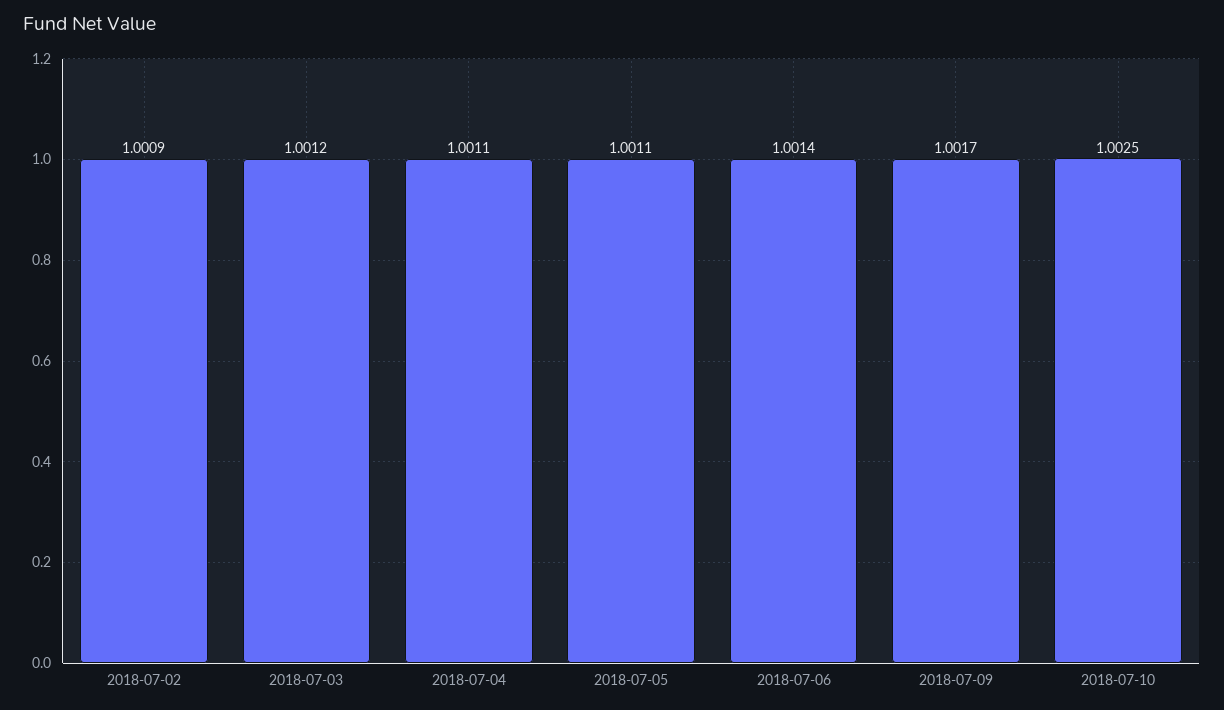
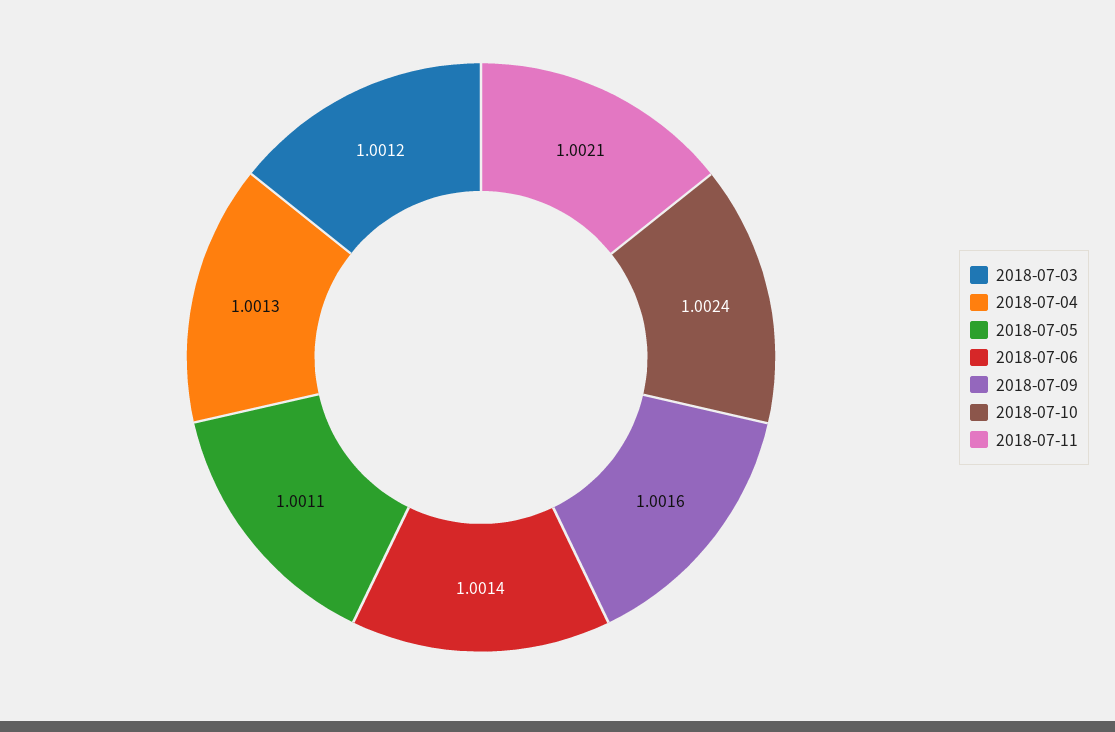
2018-07-02: 1.0009 -> none
2018-07-04: 1.0011 -> 1.0013
2018-07-09: 1.0017 -> 1.0016
2018-07-10: 1.0025 -> 1.0024
2018-07-11: none -> 1.0021

